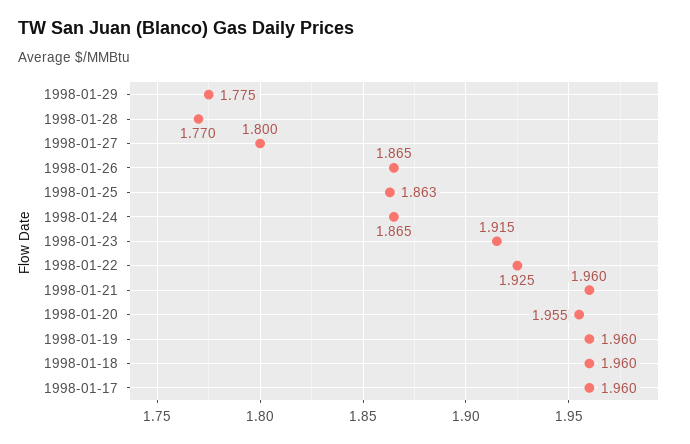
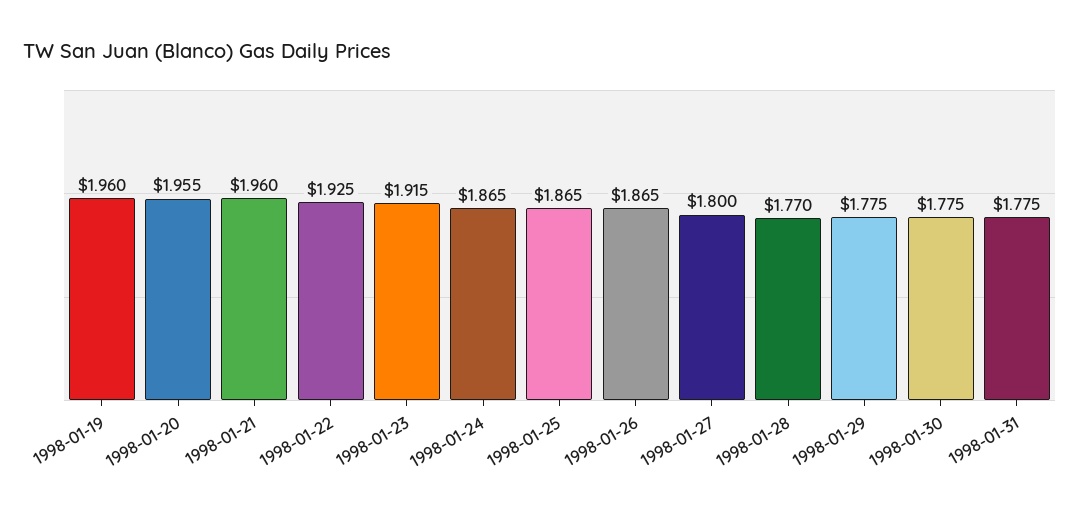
1998-01-25: 1.863 -> 1.865
1998-01-18: 1.96 -> none
1998-01-17: 1.96 -> none
1998-01-30: none -> 1.775
1998-01-31: none -> 1.775

